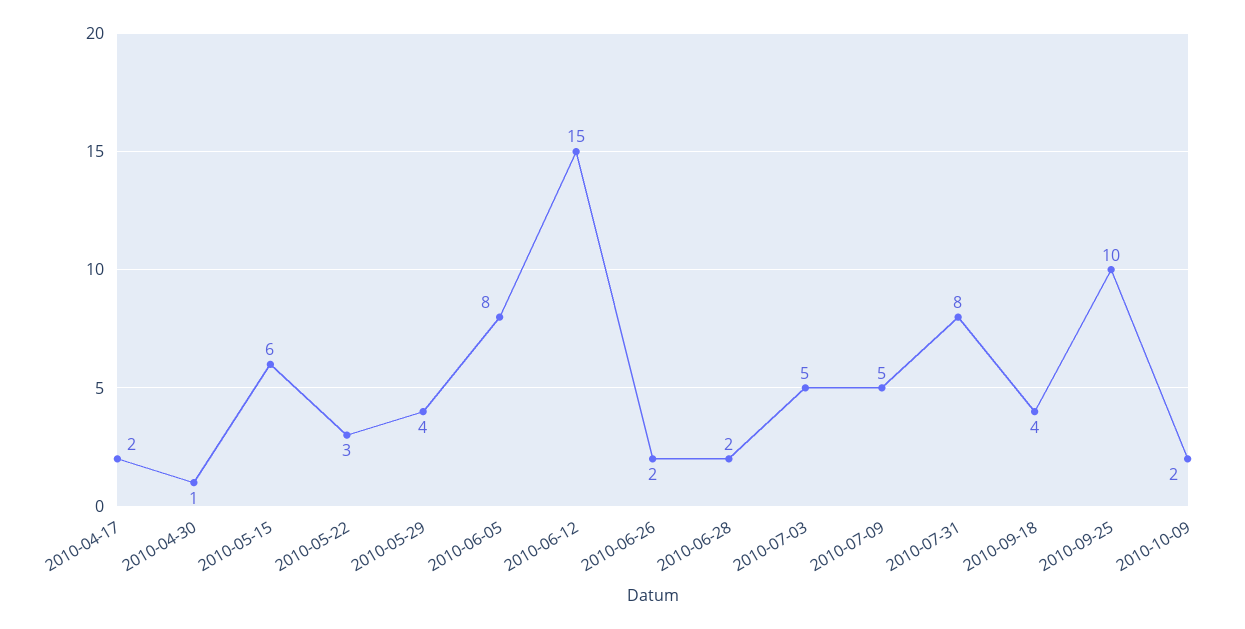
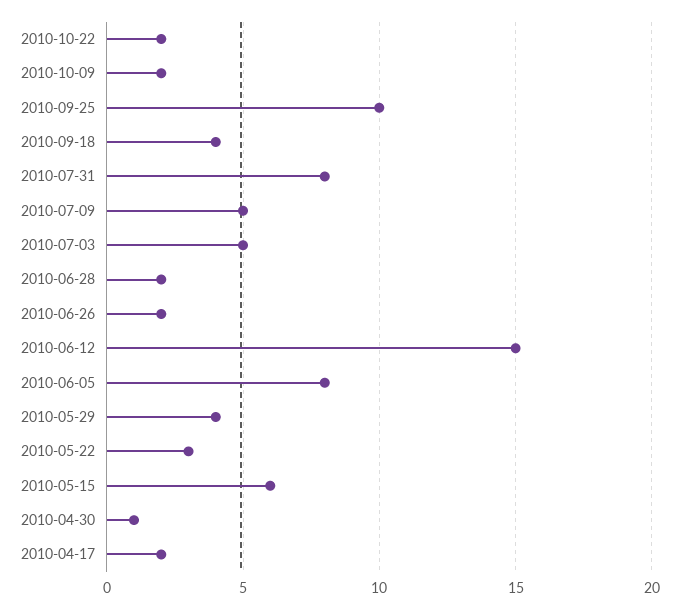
2010-10-22: none -> 2

